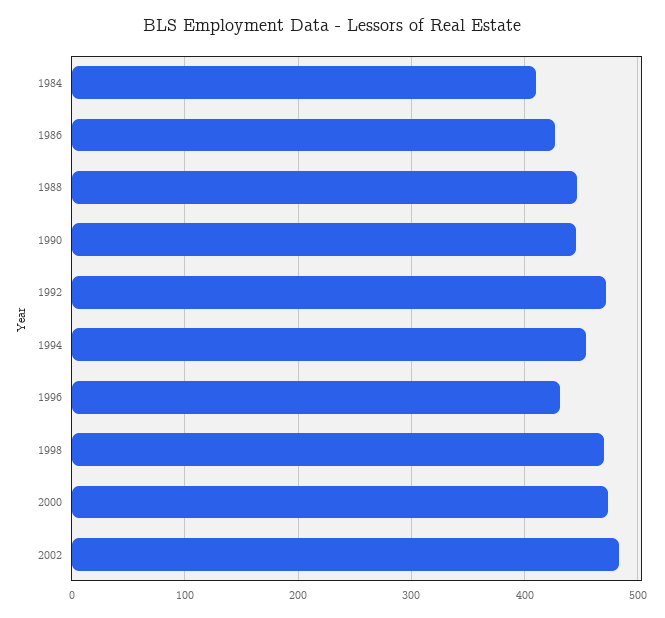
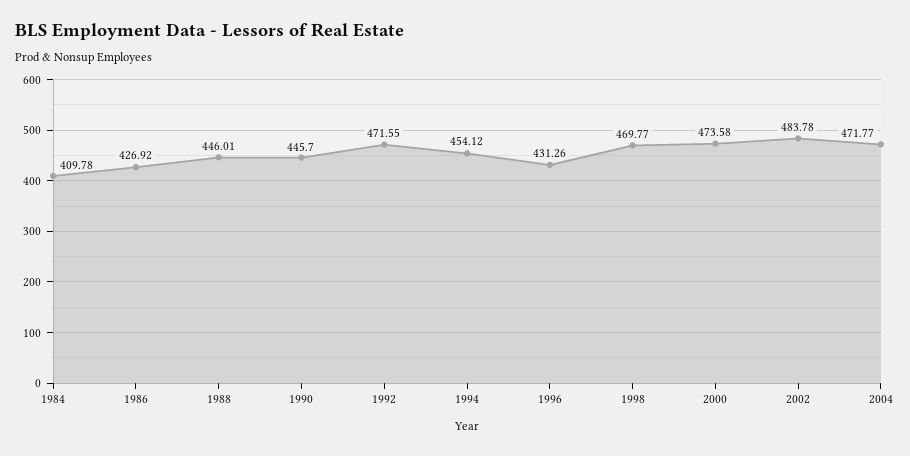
2004: none -> 471.77

